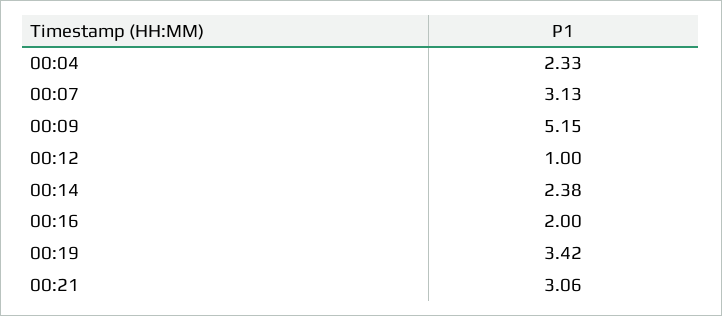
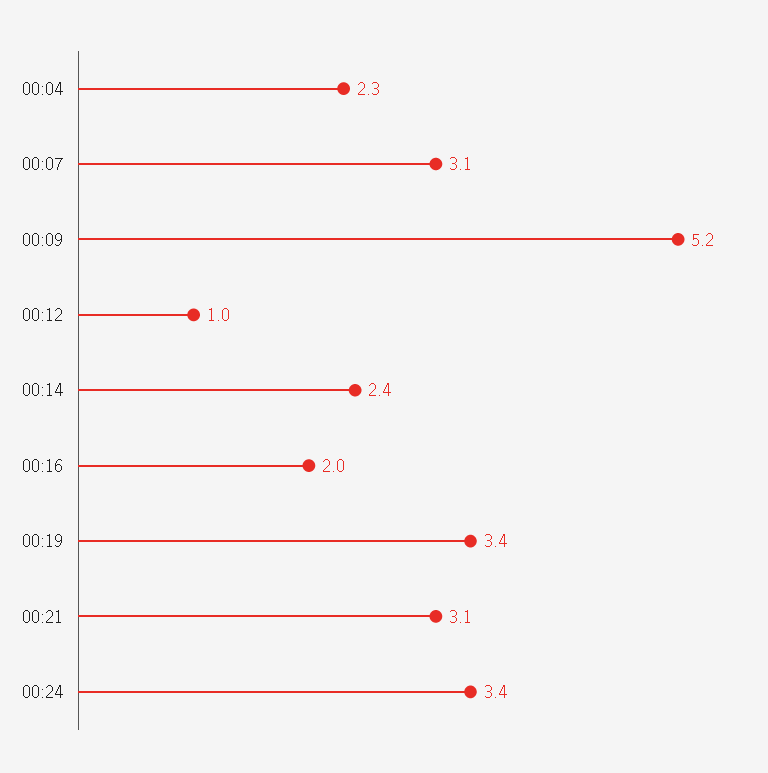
00:24: none -> 3.4

